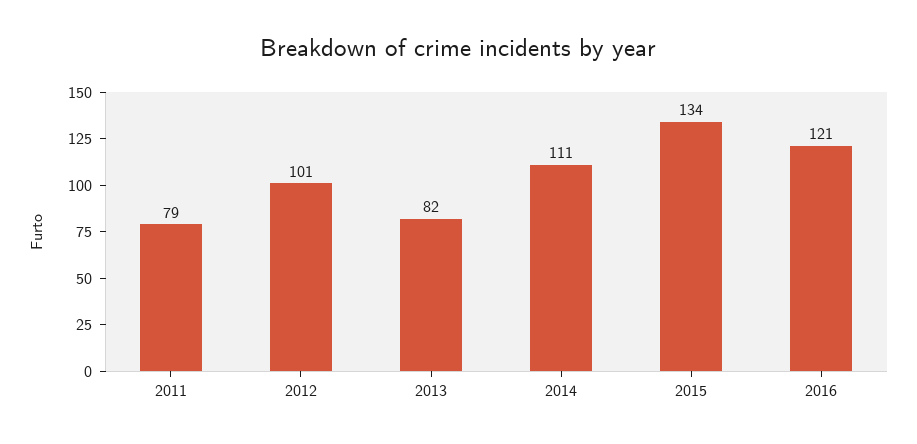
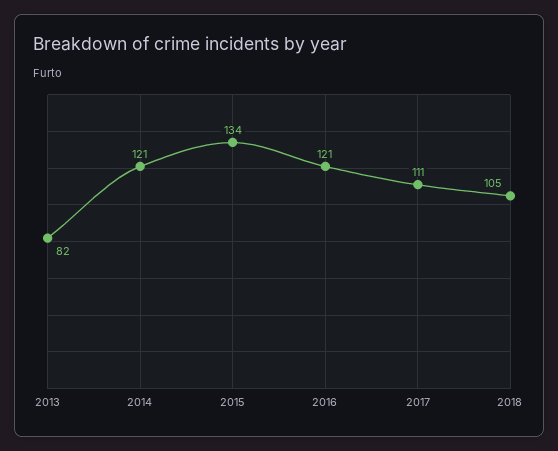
2011: 79 -> none
2012: 101 -> none
2014: 111 -> 121
2017: none -> 111
2018: none -> 105

